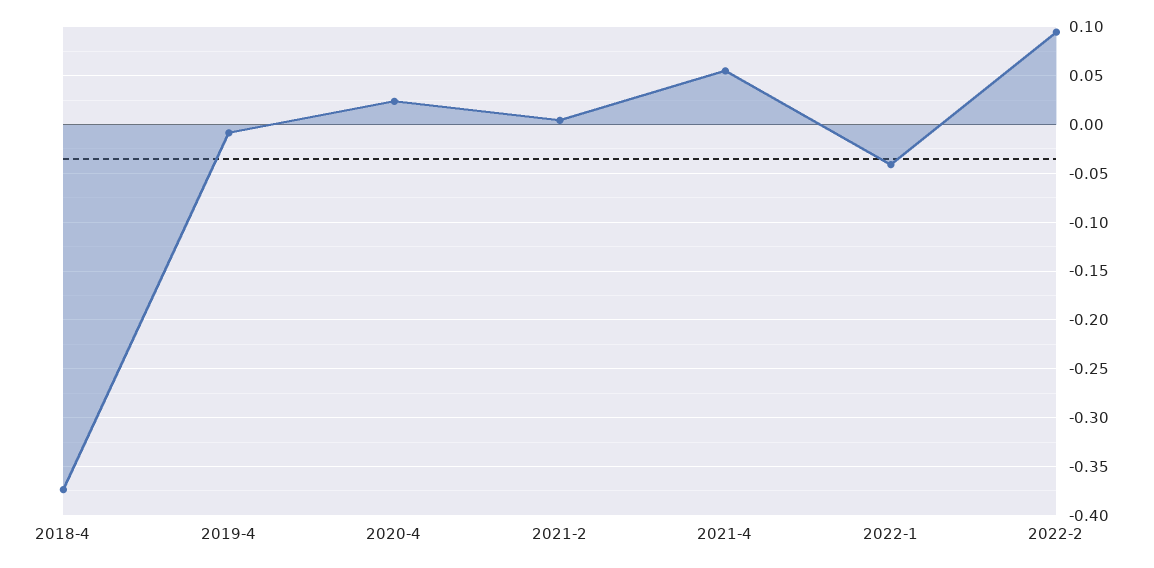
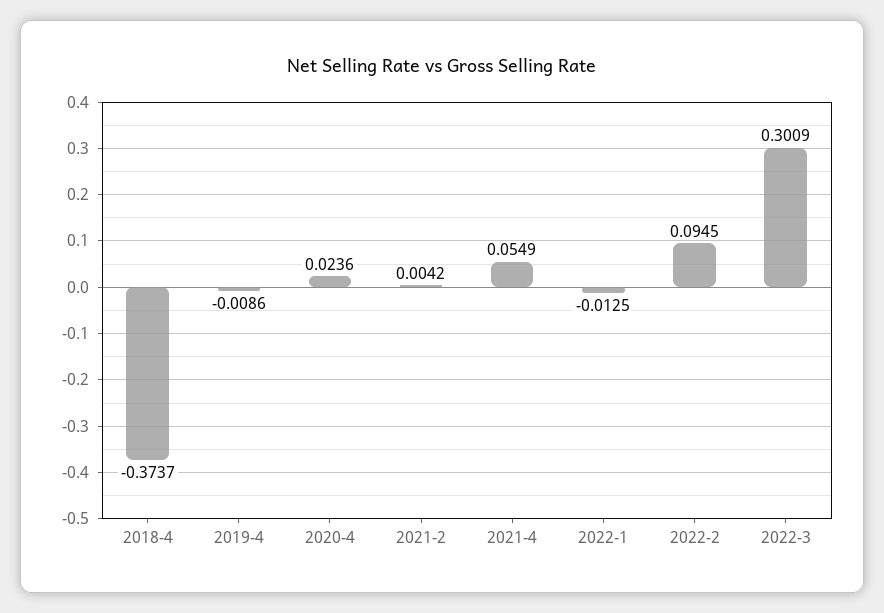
2022-1: -0.04 -> -0.0125
2022-3: none -> 0.3009

